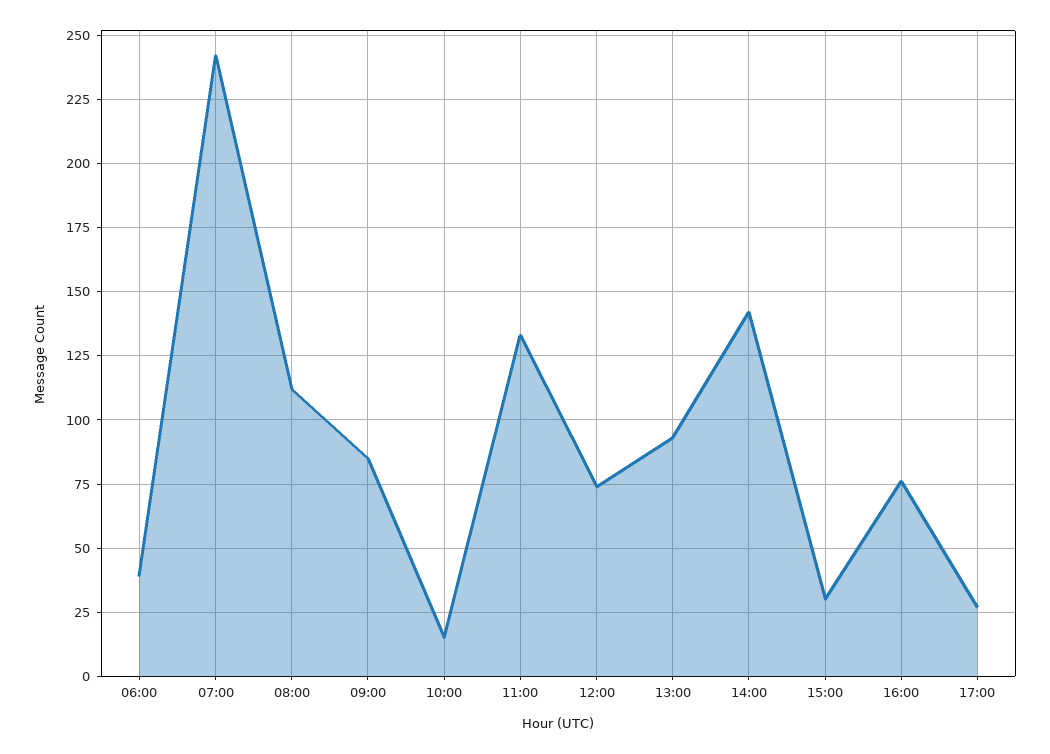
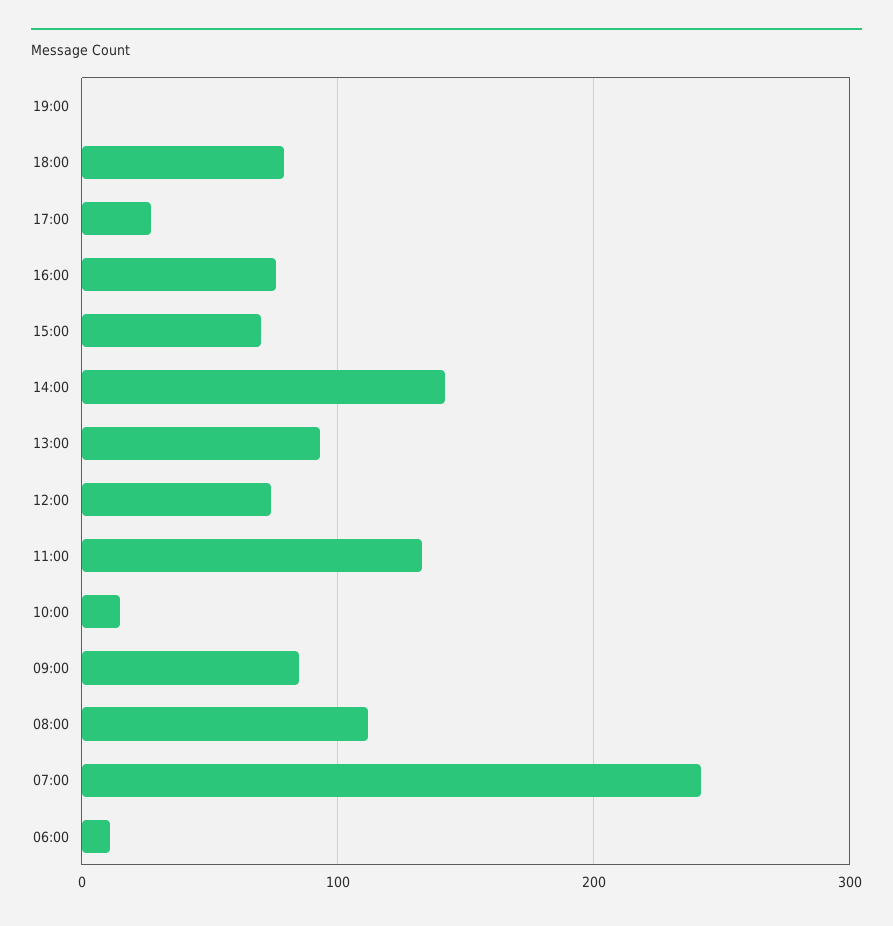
06:00: 40 -> 10
15:00: 30 -> 70
19:00: none -> 0
18:00: none -> 80

